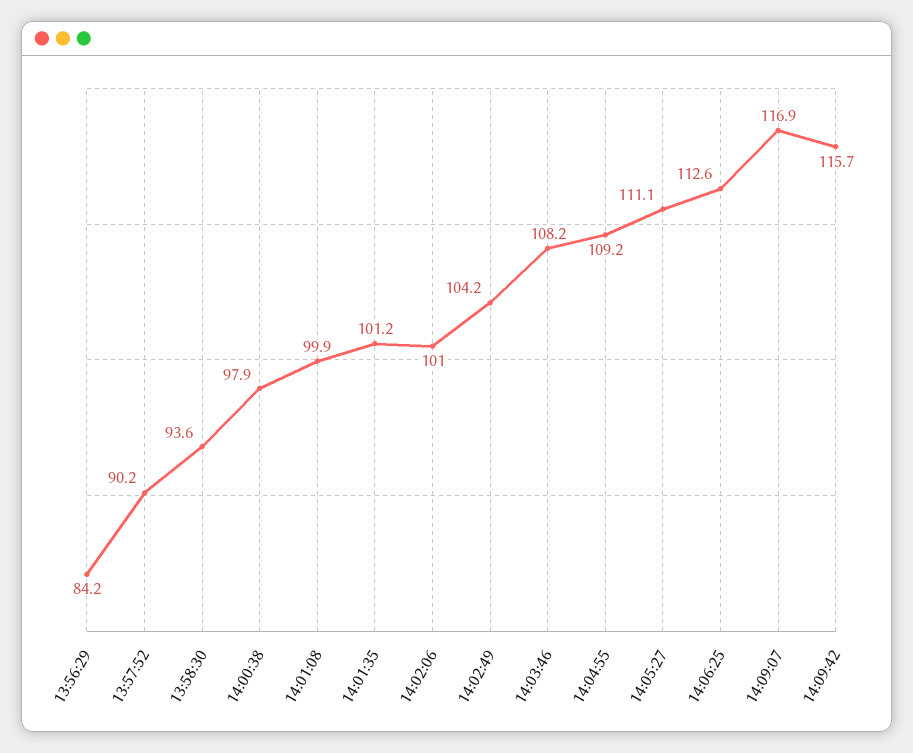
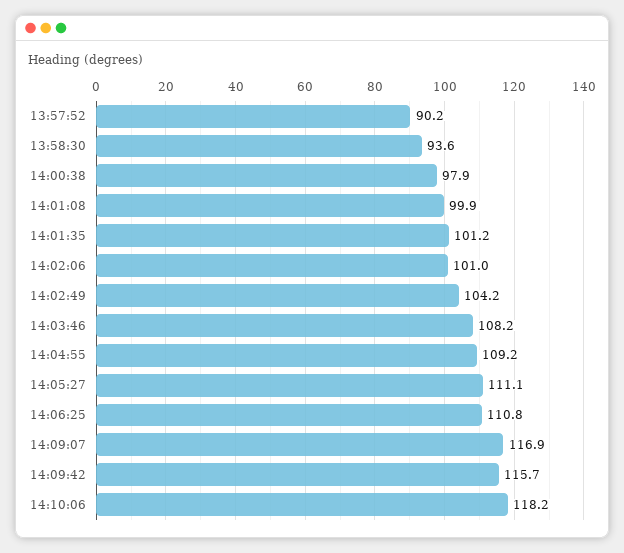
13:56:29: 84.2 -> none
14:06:25: 112.6 -> 110.8
14:10:06: none -> 118.2

